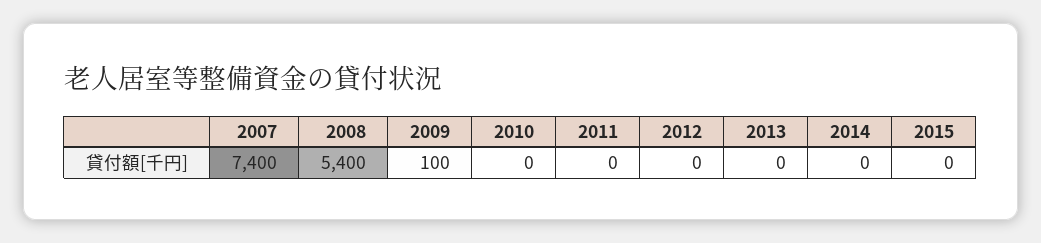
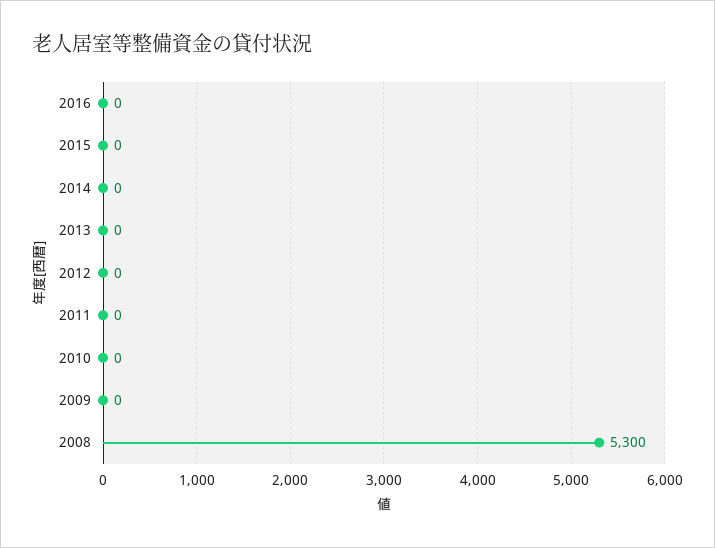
2007: 7400 -> none
2008: 5400 -> 5300
2009: 100 -> 0
2016: none -> 0

